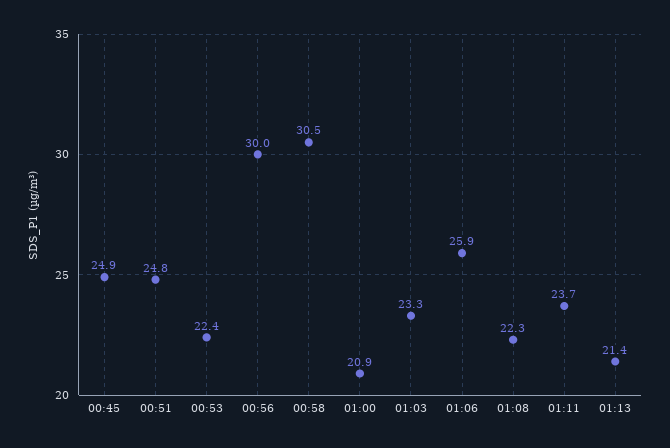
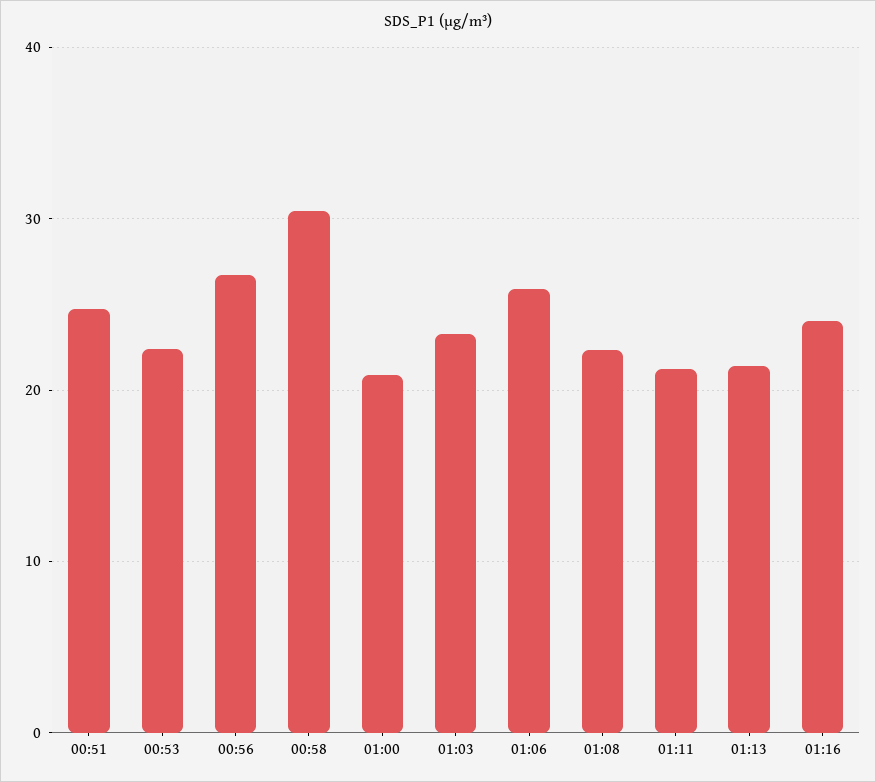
00:45: 24.9 -> none
00:56: 30 -> 27
01:11: 23.7 -> 21
01:16: none -> 24

